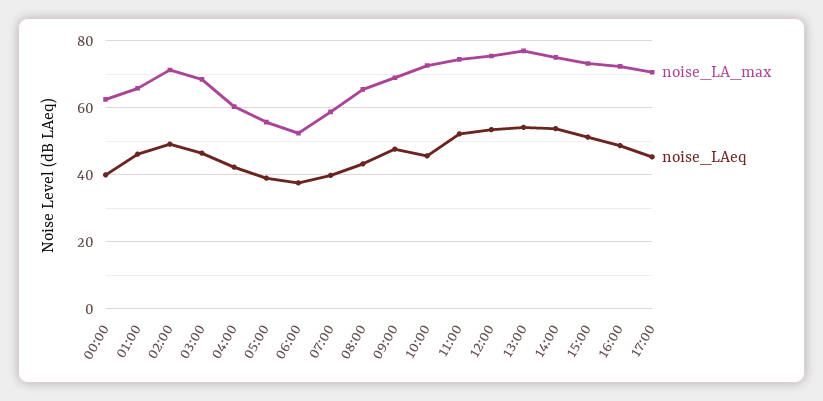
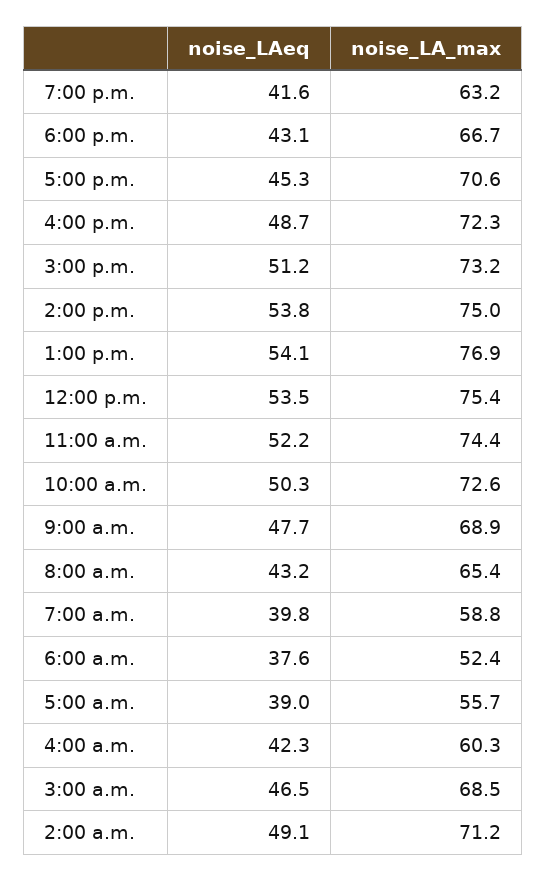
noise_LA_max, 00:00: 62 -> none
noise_LAeq, 00:00: 40 -> none
noise_LA_max, 01:00: 66 -> none
noise_LAeq, 01:00: 46 -> none
noise_LAeq, 10:00: 46 -> 50.3
noise_LAeq, 7:00 p.m.: none -> 41.6
noise_LA_max, 7:00 p.m.: none -> 63.2
noise_LAeq, 6:00 p.m.: none -> 43.1
noise_LA_max, 6:00 p.m.: none -> 66.7

